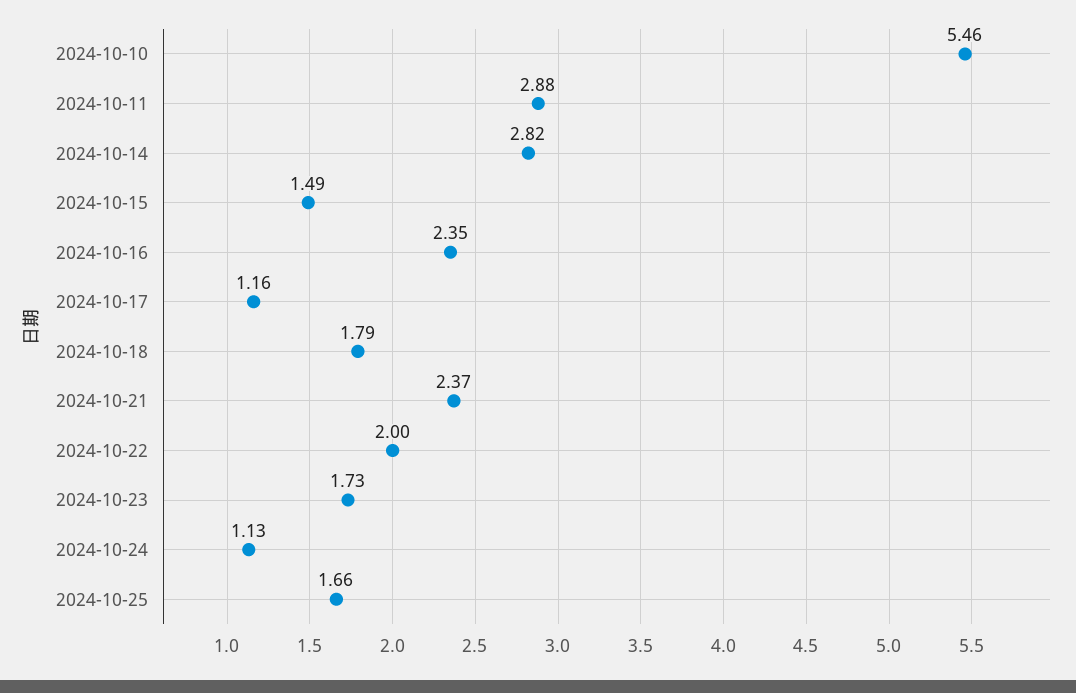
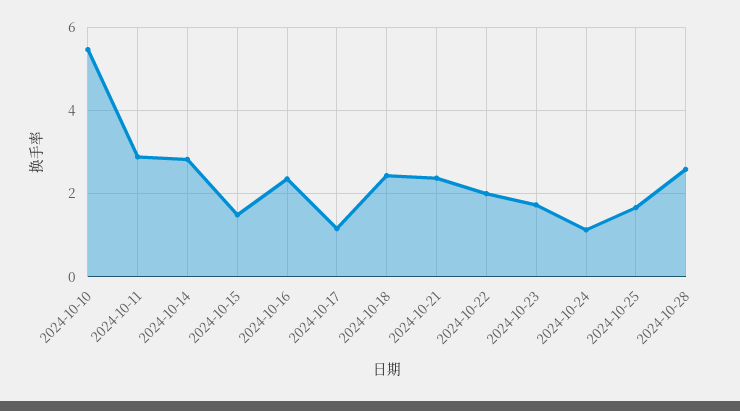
2024-10-18: 1.79 -> 2.4
2024-10-28: none -> 2.6

